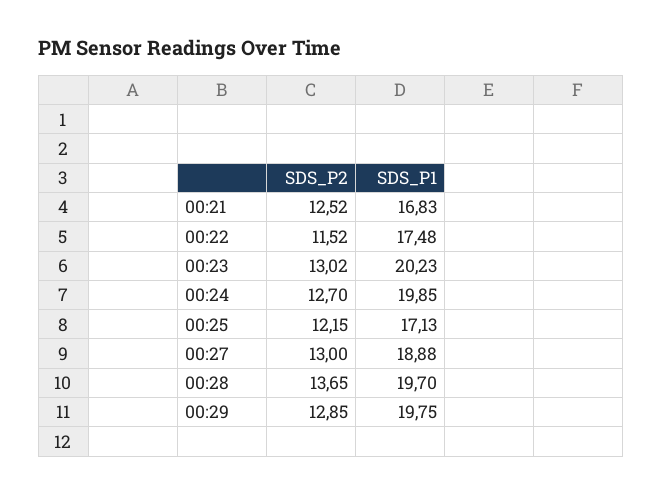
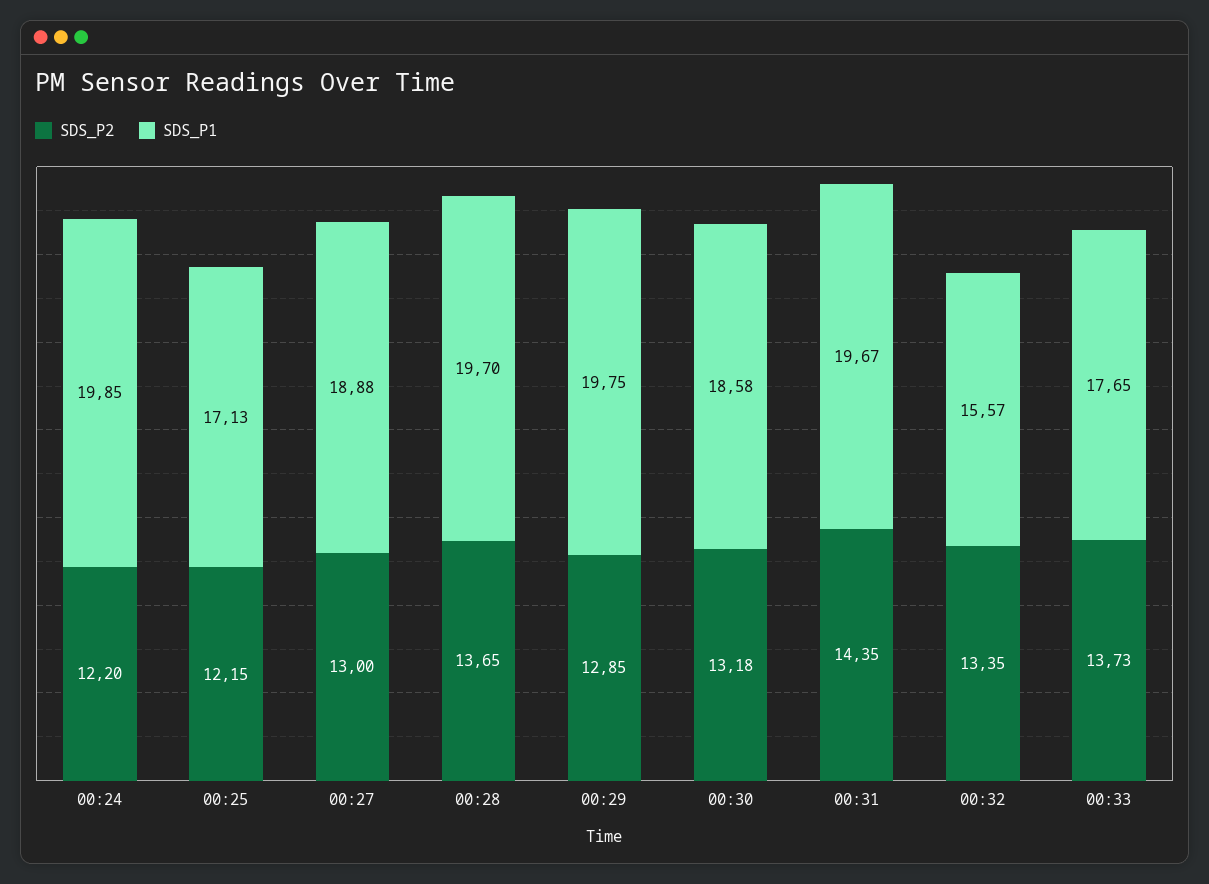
SDS_P2, 00:21: 12.52 -> none
SDS_P1, 00:21: 16.83 -> none
SDS_P2, 00:22: 11.52 -> none
SDS_P1, 00:22: 17.48 -> none
SDS_P2, 00:23: 13.02 -> none
SDS_P1, 00:23: 20.23 -> none
SDS_P2, 00:24: 12.7 -> 12.2
SDS_P2, 00:30: none -> 13.18
SDS_P1, 00:30: none -> 18.58
SDS_P2, 00:31: none -> 14.35
SDS_P1, 00:31: none -> 19.67
SDS_P2, 00:32: none -> 13.35
SDS_P1, 00:32: none -> 15.57
SDS_P2, 00:33: none -> 13.73
SDS_P1, 00:33: none -> 17.65

